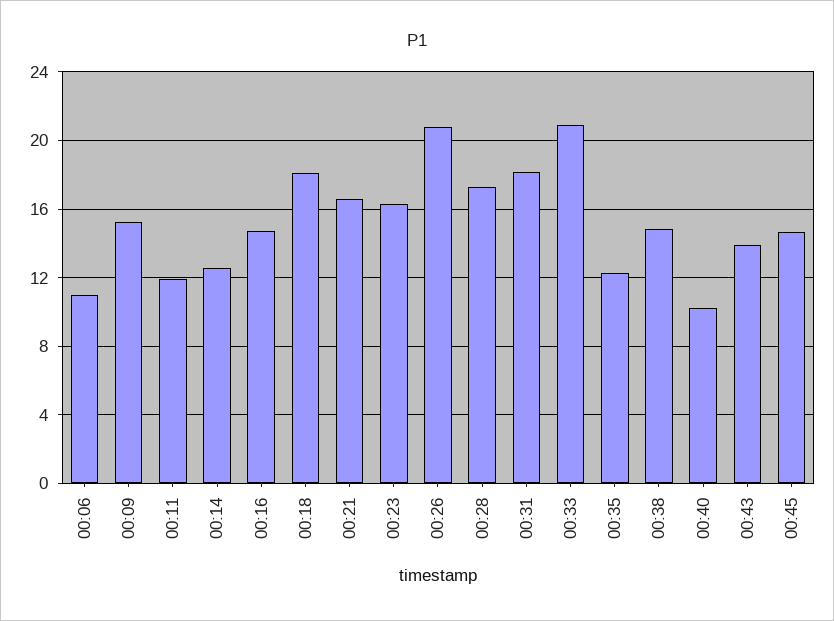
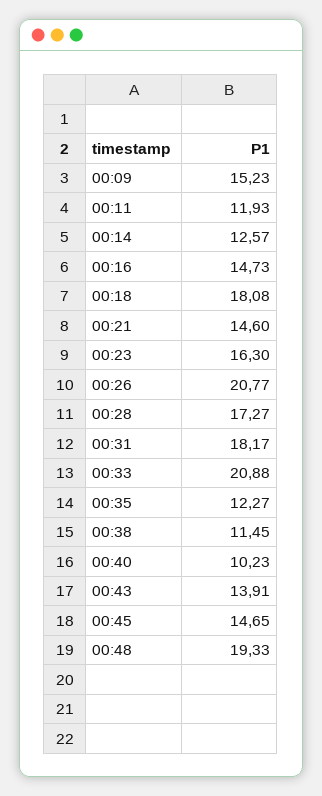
00:06: 11 -> none
00:21: 16.5 -> 14.6
00:38: 15 -> 11.45
00:48: none -> 19.33

